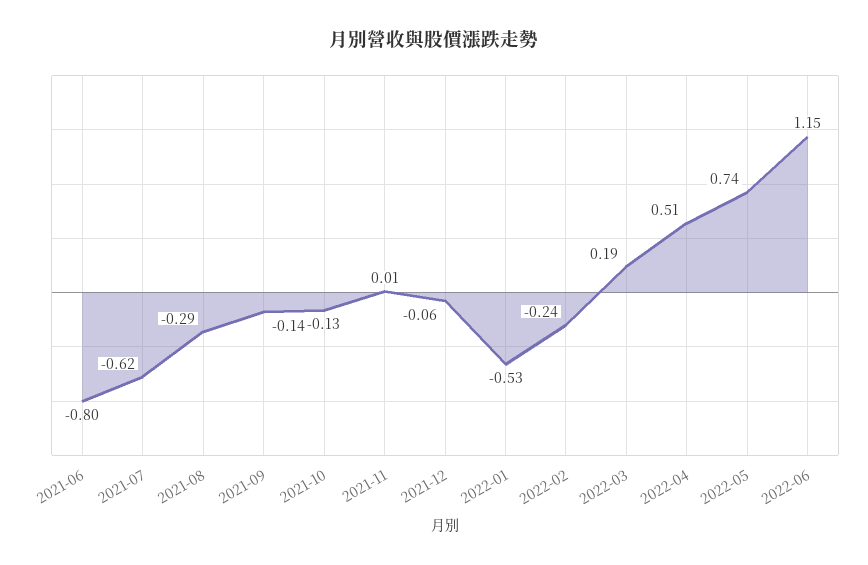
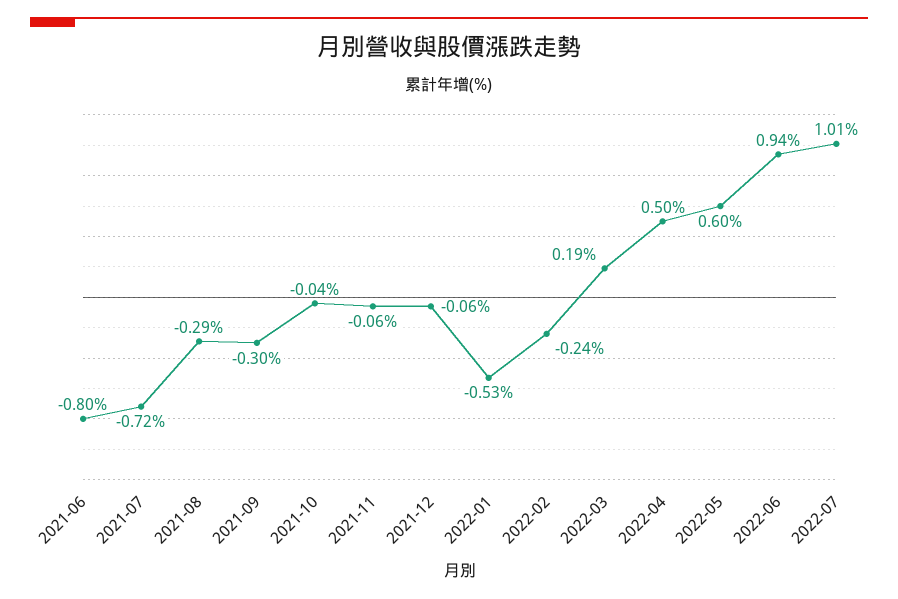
2021-07: -0.62 -> -0.72
2021-09: -0.14 -> -0.3
2021-10: -0.13 -> -0.04
2021-11: 0.01 -> -0.06
2022-04: 0.51 -> 0.5
2022-05: 0.74 -> 0.6
2022-06: 1.15 -> 0.94
2022-07: none -> 1.01

